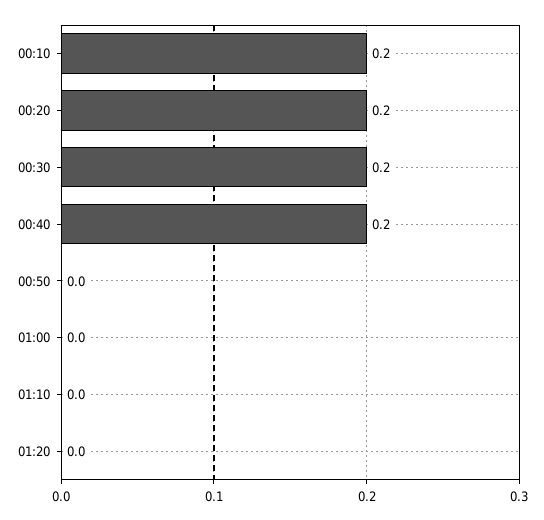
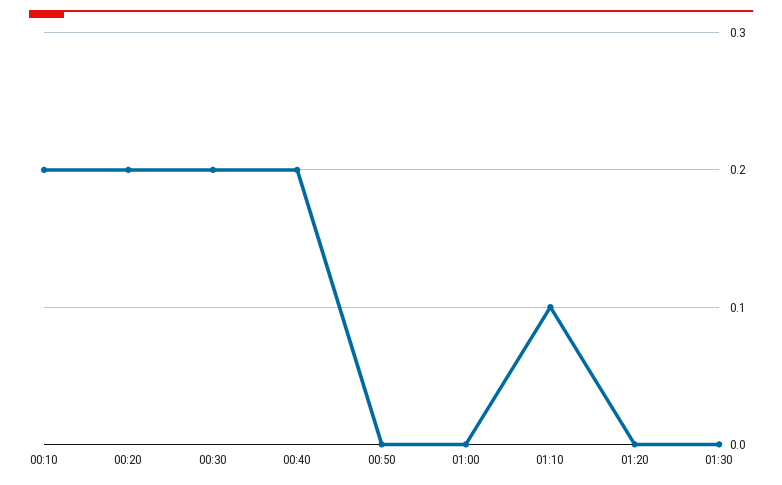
01:10: 0 -> 0.1
01:30: none -> 0

